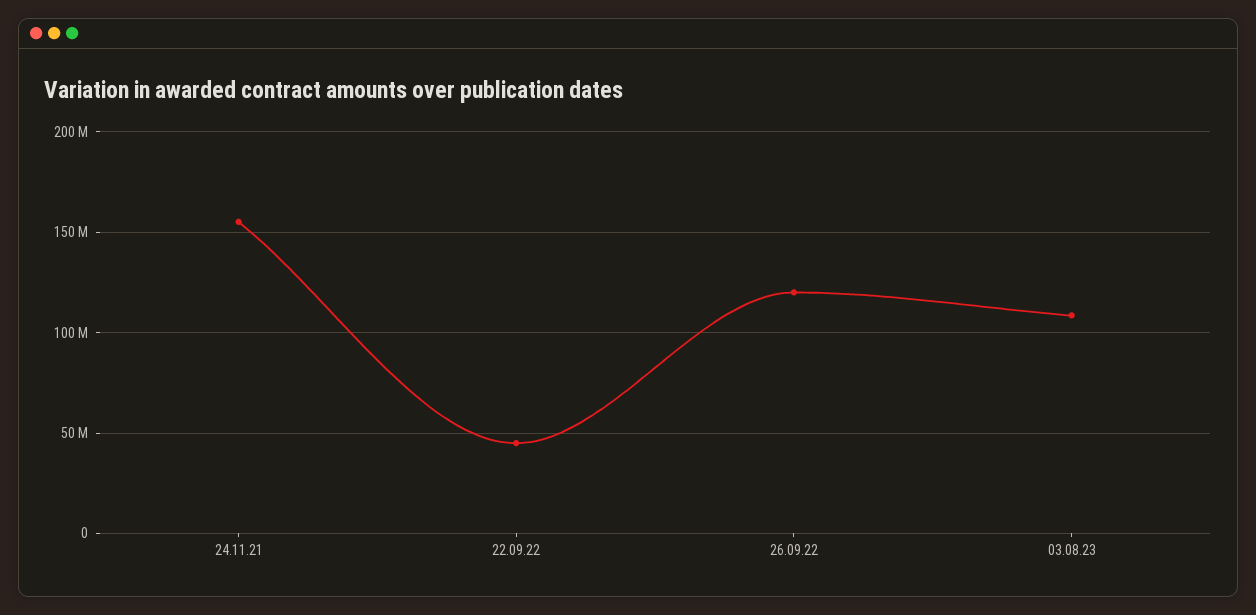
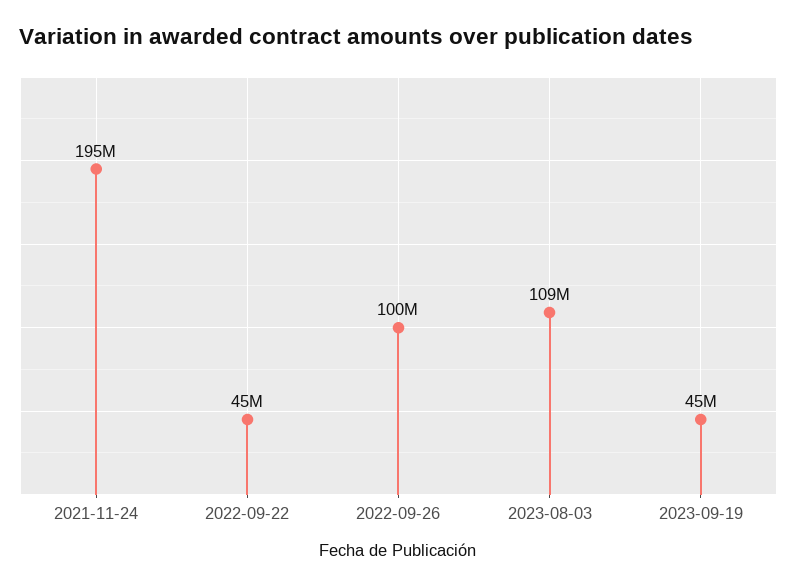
24.11.21: 155000000 -> 195000000
26.09.22: 120000000 -> 100000000
2023-09-19: none -> 45000000

